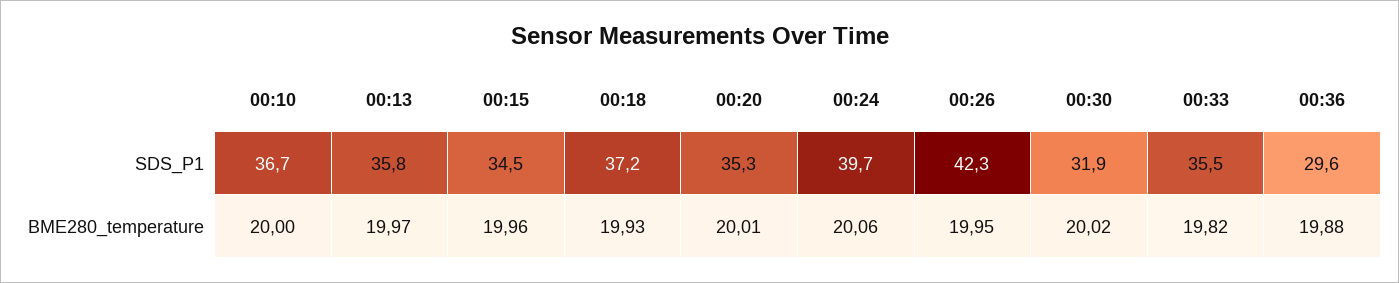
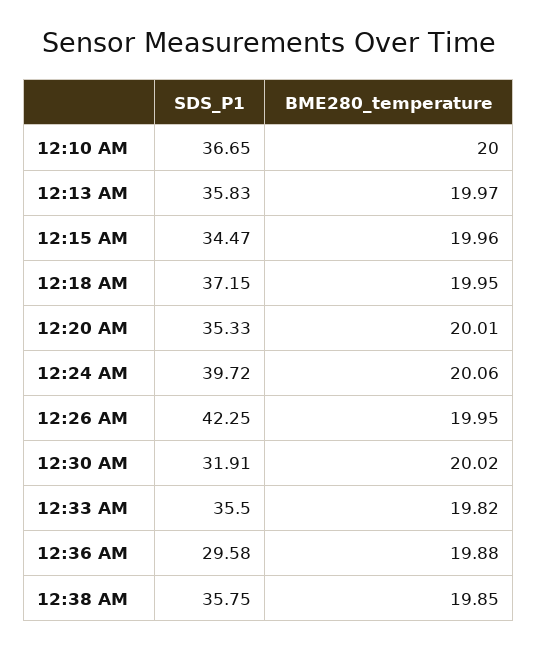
00:18, BME280_temperature: 19.93 -> 19.95
12:38 AM, SDS_P1: none -> 35.75
12:38 AM, BME280_temperature: none -> 19.85

